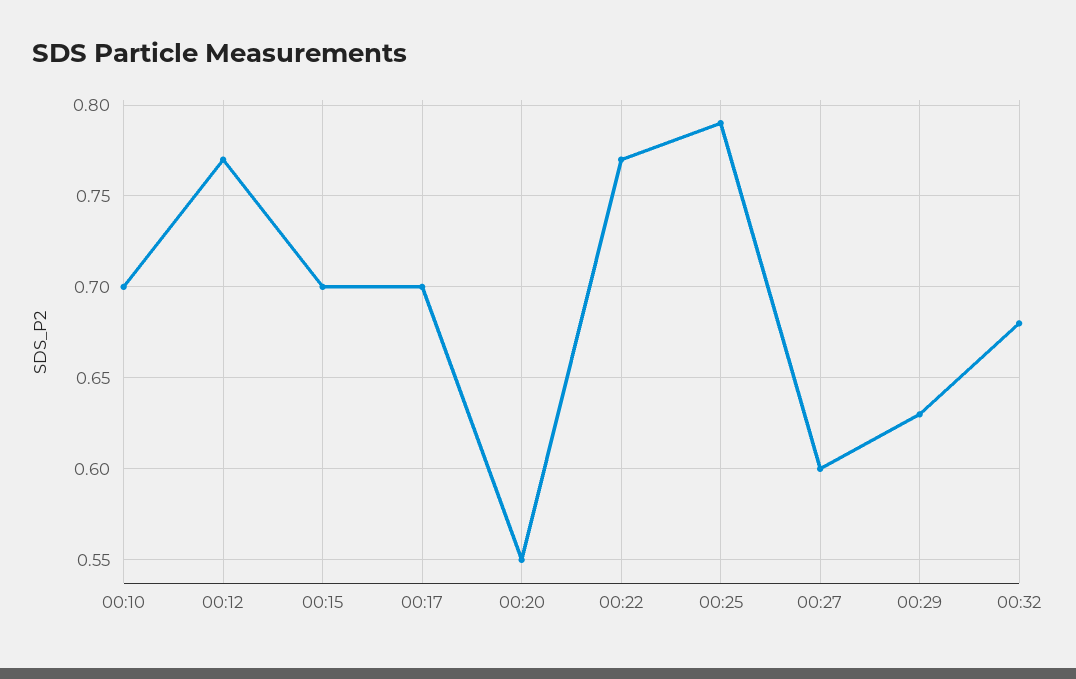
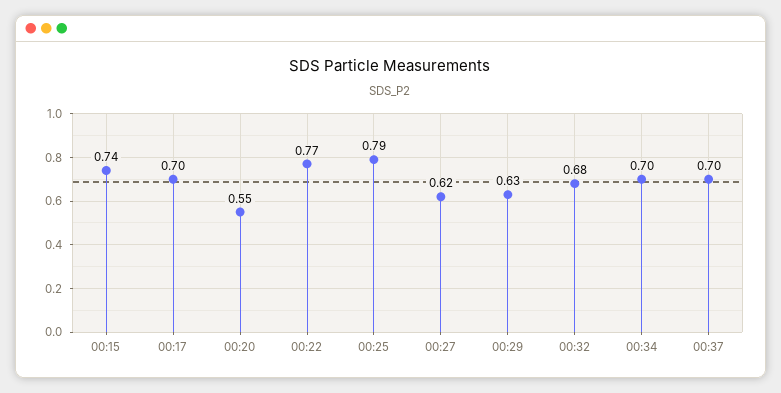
00:10: 0.7 -> none
00:12: 0.77 -> none
00:15: 0.7 -> 0.74
00:27: 0.6 -> 0.62
00:34: none -> 0.7
00:37: none -> 0.7

